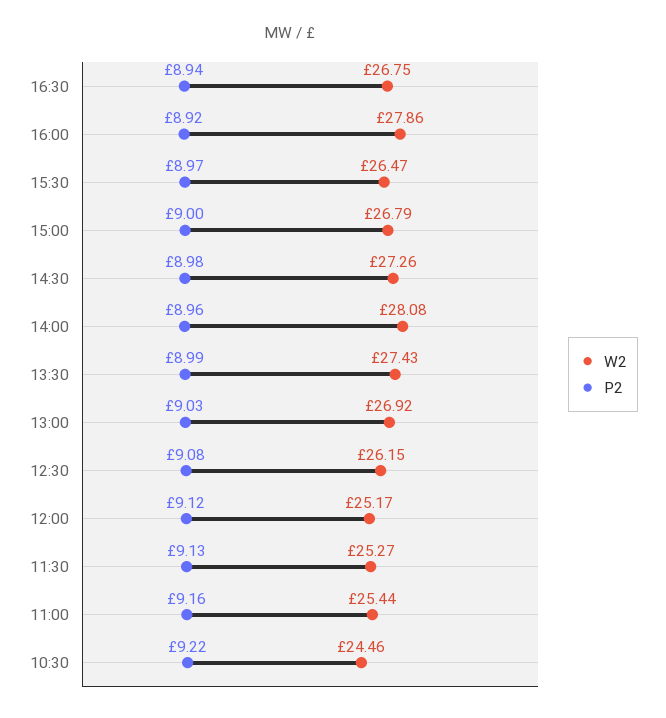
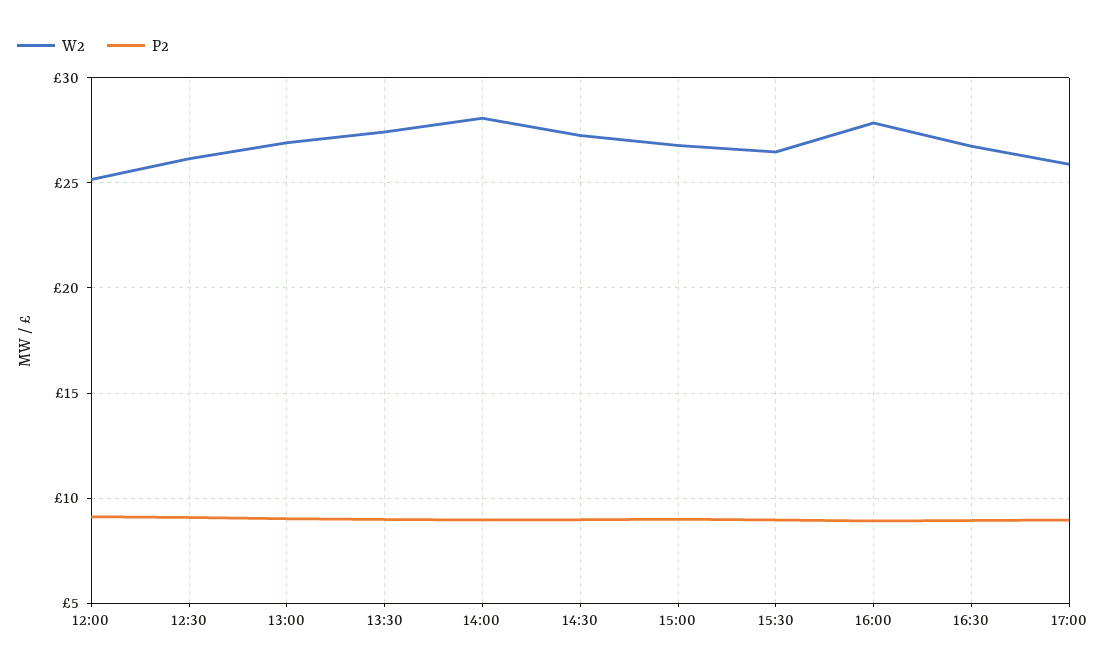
W2, 11:30: 25.27 -> none
P2, 11:30: 9.13 -> none
W2, 11:00: 25.44 -> none
P2, 11:00: 9.16 -> none
W2, 10:30: 24.46 -> none
P2, 10:30: 9.22 -> none
W2, 17:00: none -> 26
P2, 17:00: none -> 9

